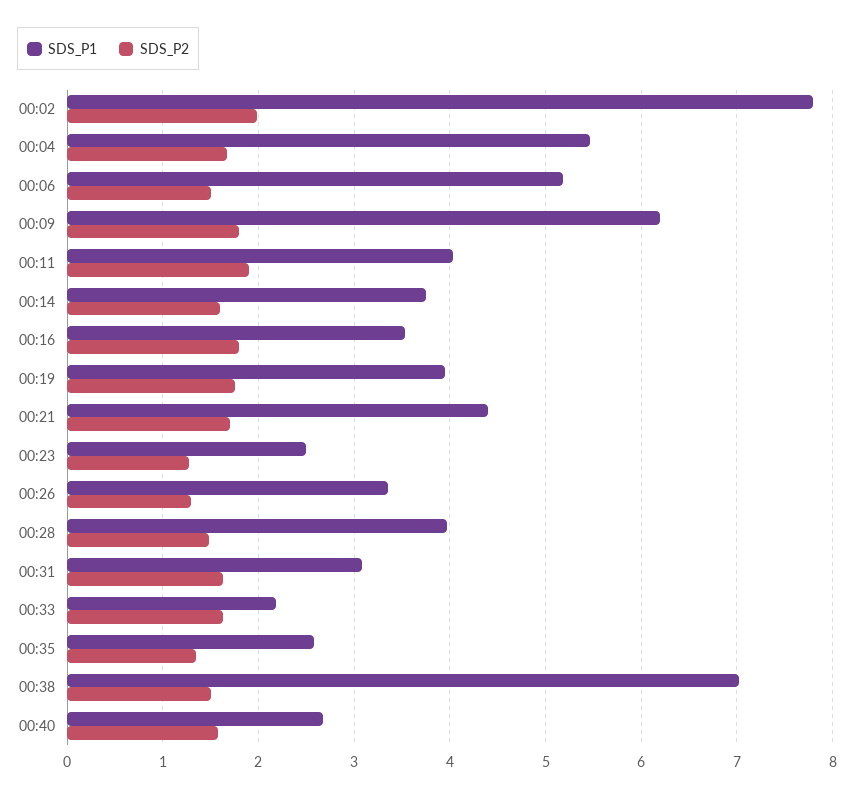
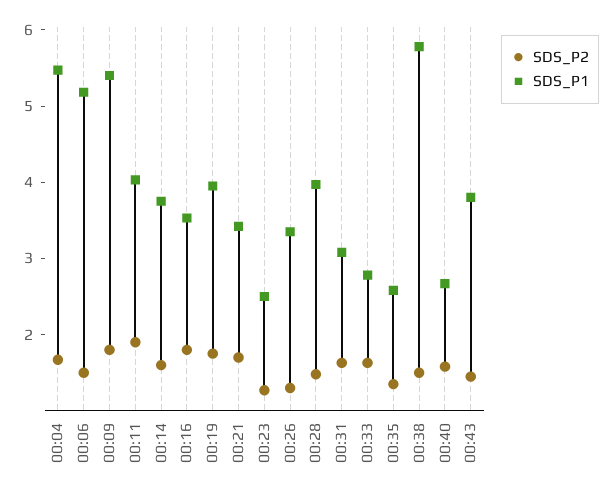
SDS_P1, 00:02: 7.8 -> none
SDS_P2, 00:02: 2 -> none
SDS_P1, 00:09: 6.2 -> 5.4
SDS_P1, 00:21: 4.4 -> 3.4
SDS_P1, 00:33: 2.2 -> 2.8
SDS_P1, 00:38: 7 -> 5.8
SDS_P2, 00:43: none -> 1.4
SDS_P1, 00:43: none -> 3.8

